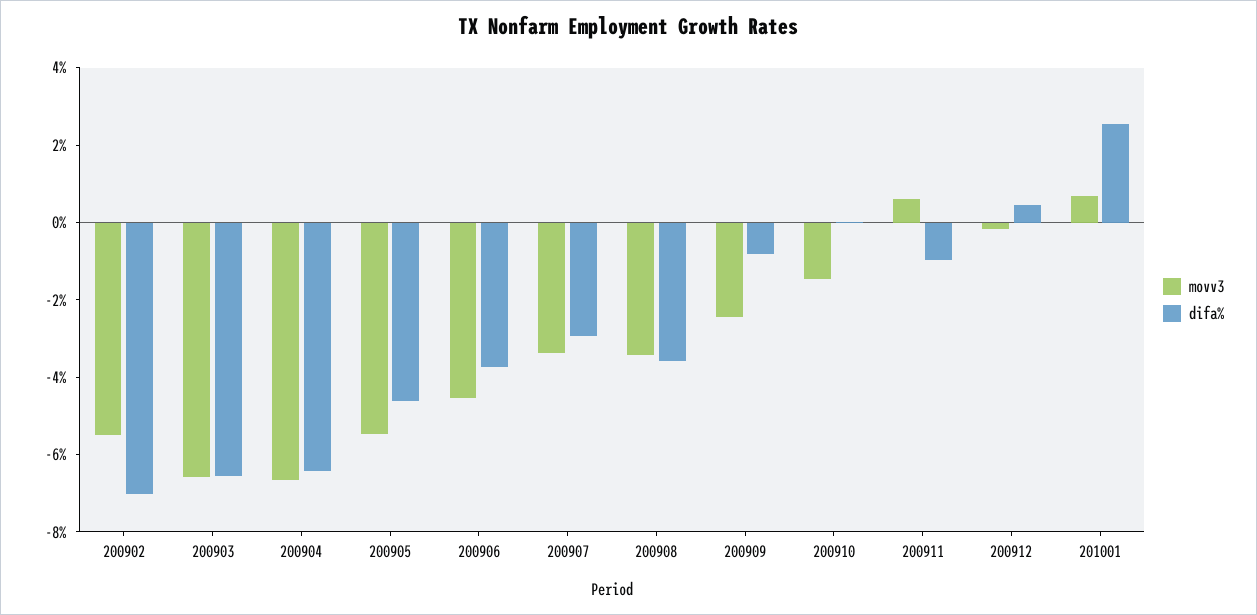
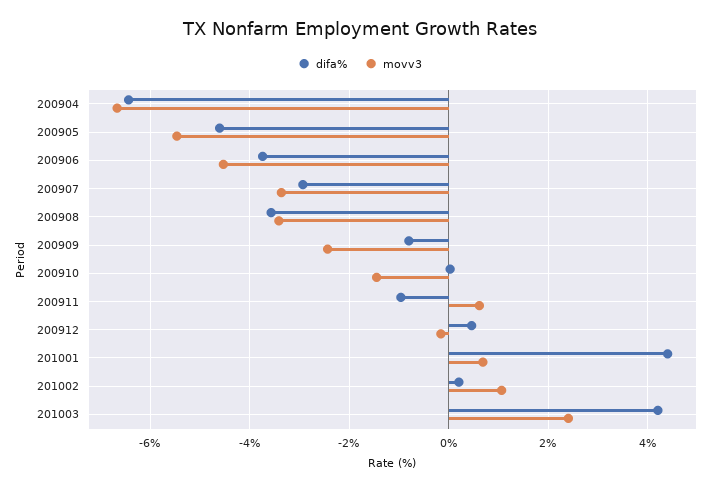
movv3, 200902: -5.5 -> none
difa%, 200902: -7 -> none
movv3, 200903: -6.5 -> none
difa%, 200903: -6.5 -> none
difa%, 201001: 2.5 -> 4.4
difa%, 201002: none -> 0.2
movv3, 201002: none -> 1
difa%, 201003: none -> 4.2
movv3, 201003: none -> 2.4

